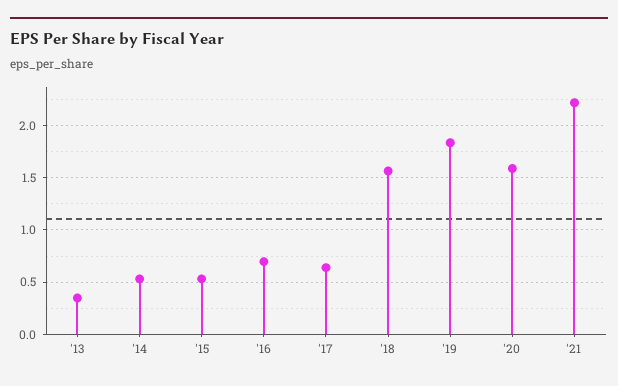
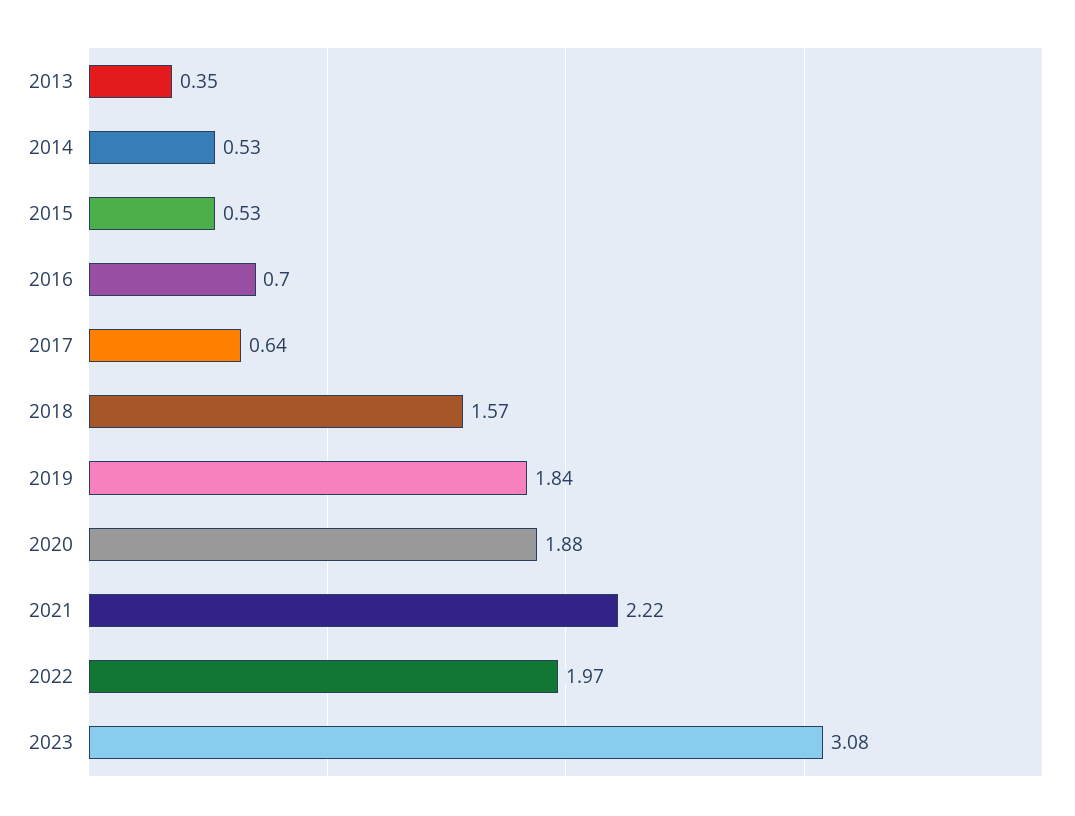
'20: 1.6 -> 1.88
2022: none -> 1.97
2023: none -> 3.08

